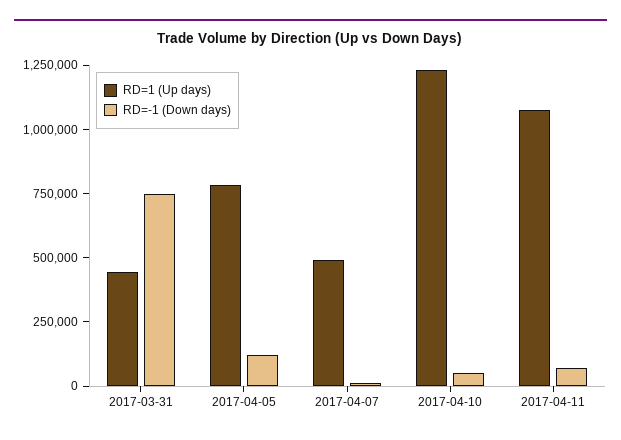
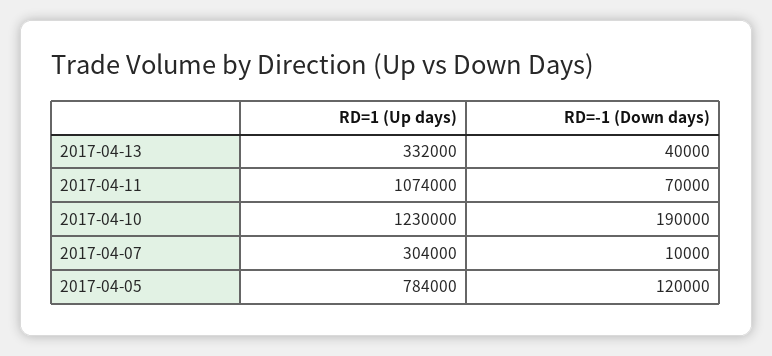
RD=1 (Up days), 2017-03-31: 450000 -> none
RD=-1 (Down days), 2017-03-31: 750000 -> none
RD=1 (Up days), 2017-04-07: 500000 -> 304000
RD=-1 (Down days), 2017-04-10: 50000 -> 190000
RD=1 (Up days), 2017-04-13: none -> 332000
RD=-1 (Down days), 2017-04-13: none -> 40000

